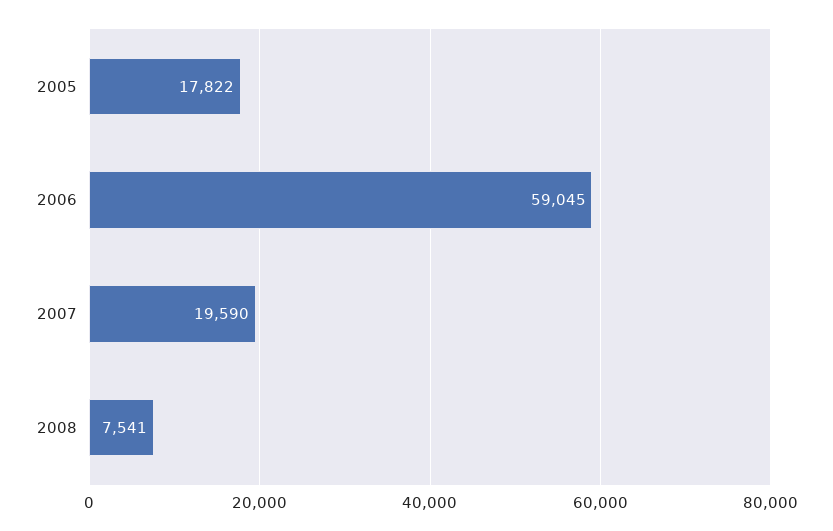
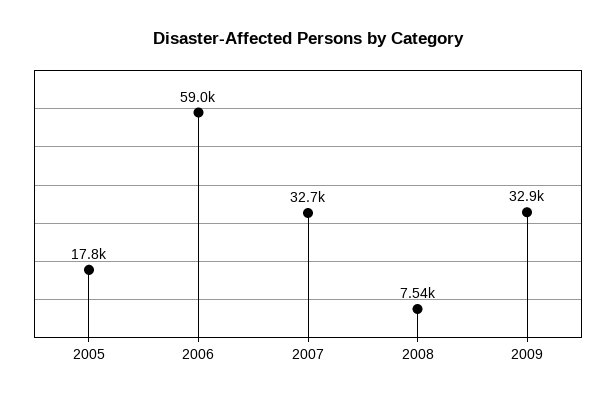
2007: 19590 -> 32700
2009: none -> 32900

